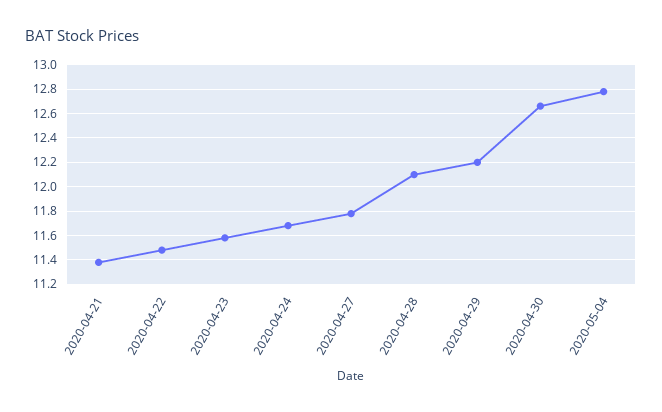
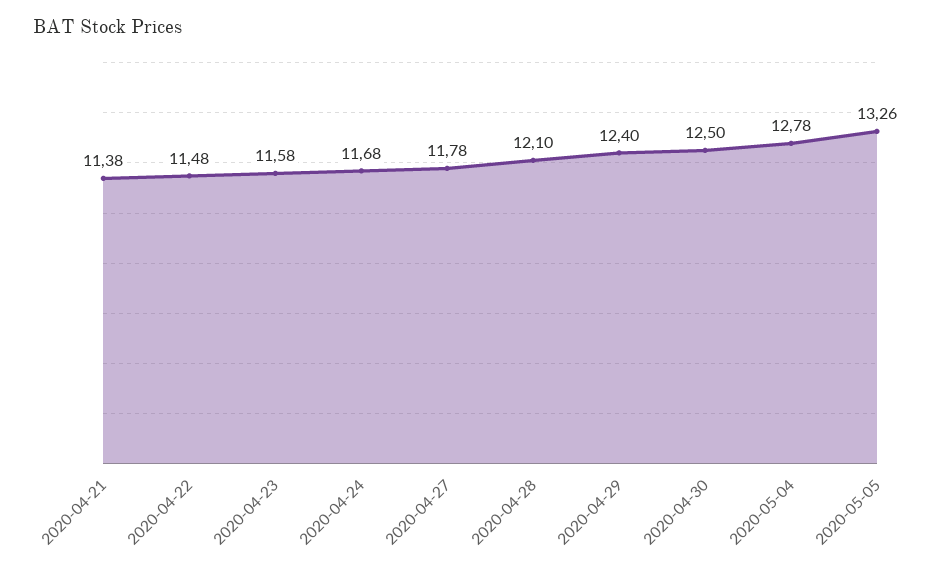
2020-04-29: 12.2 -> 12.4
2020-04-30: 12.65 -> 12.5
2020-05-05: none -> 13.26

